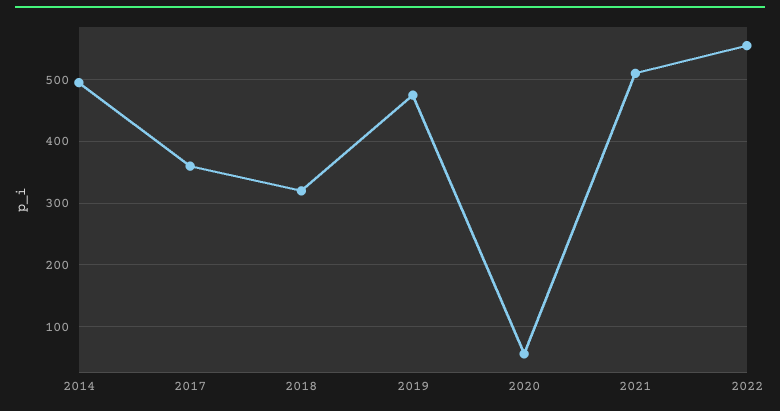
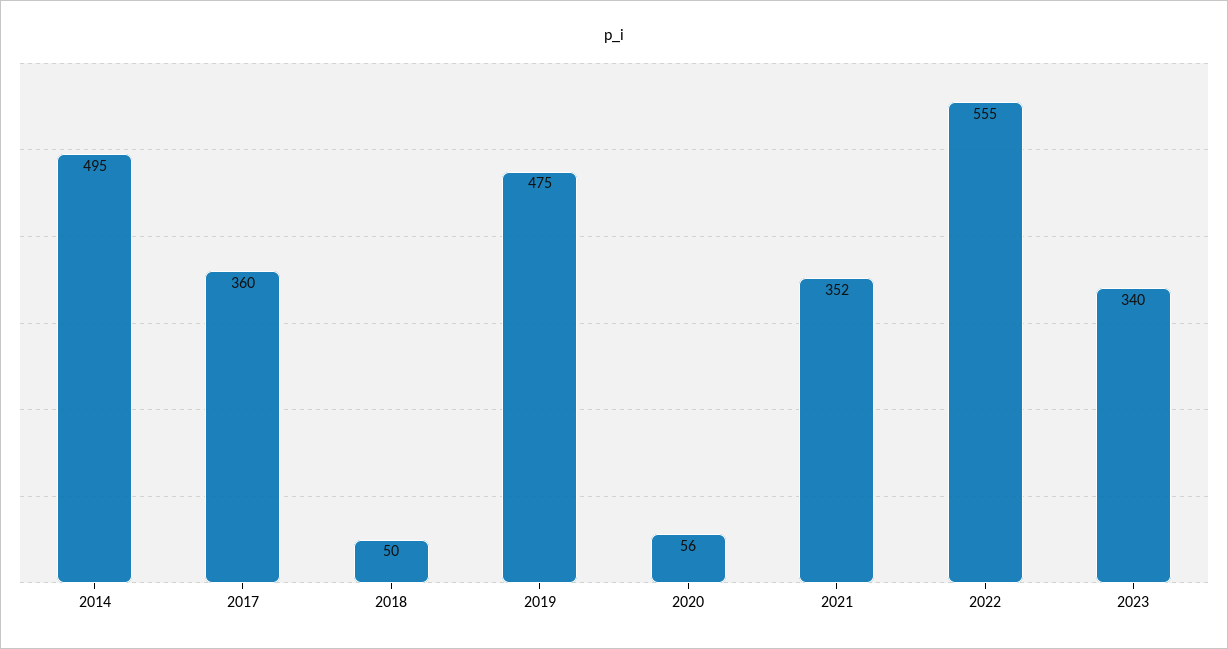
2018: 320 -> 50
2021: 510 -> 352
2023: none -> 340

